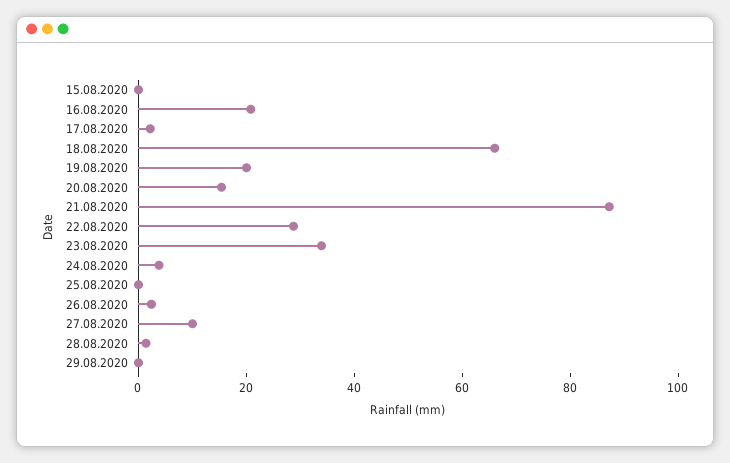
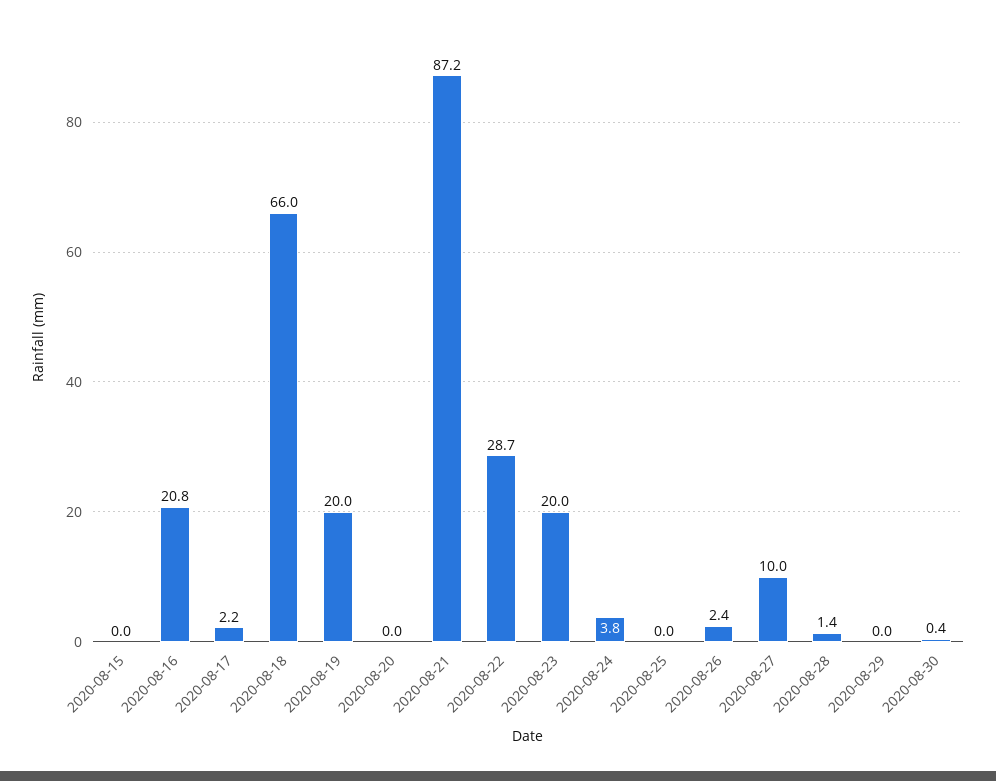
20.08.2020: 15 -> 0
23.08.2020: 35 -> 20
2020-08-30: none -> 0.4

